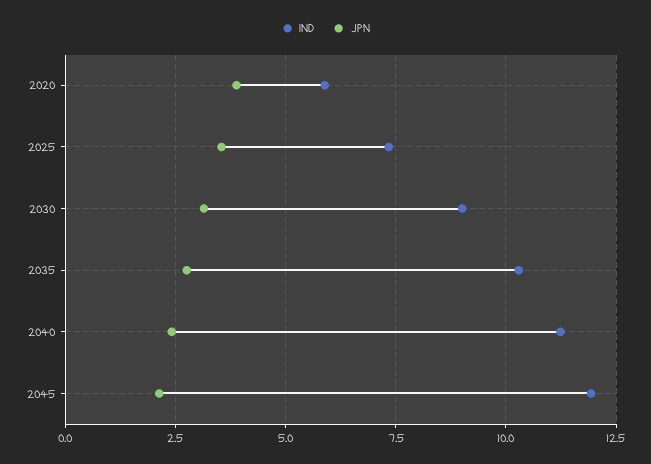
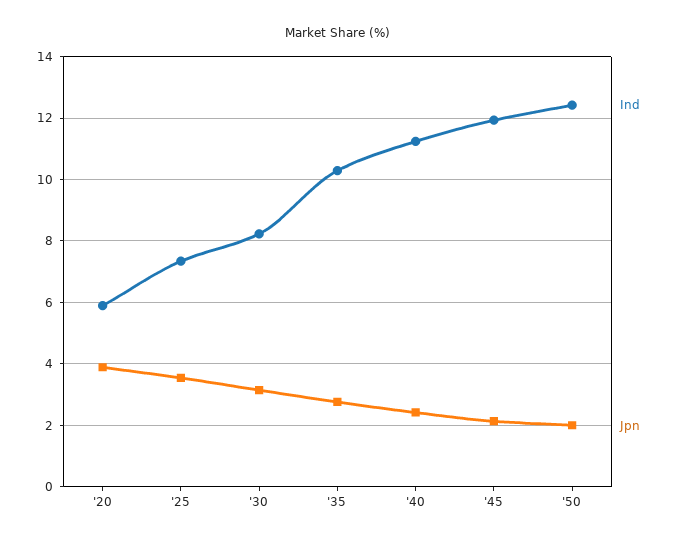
IND, 2030: 9 -> 8.2
IND, '50: none -> 12.4
JPN, '50: none -> 2

